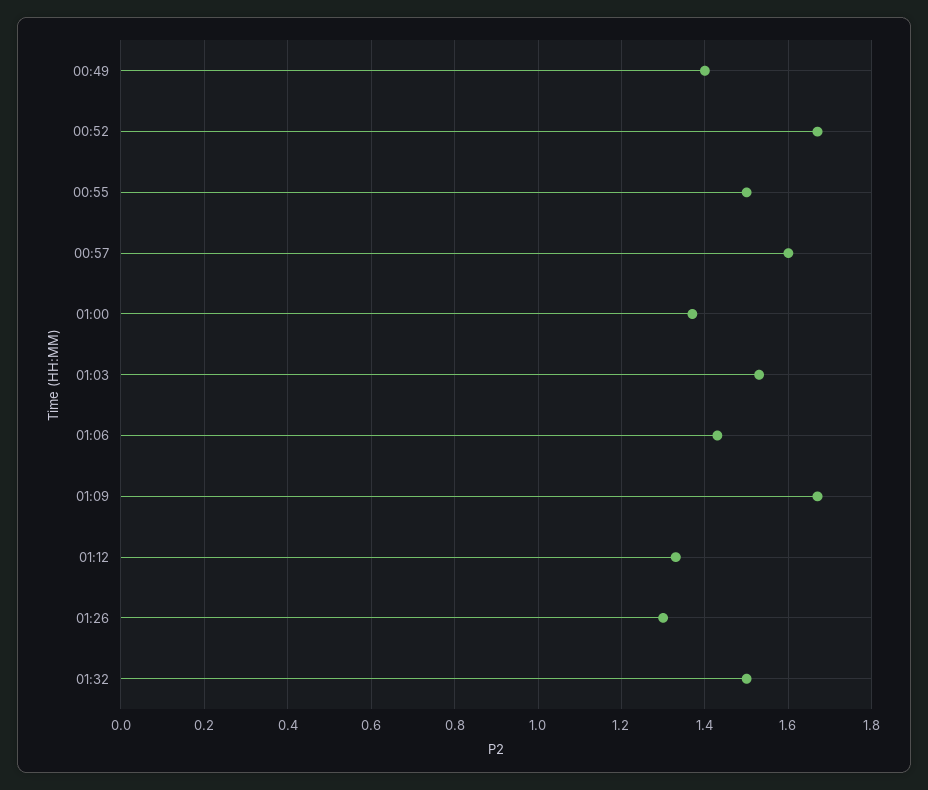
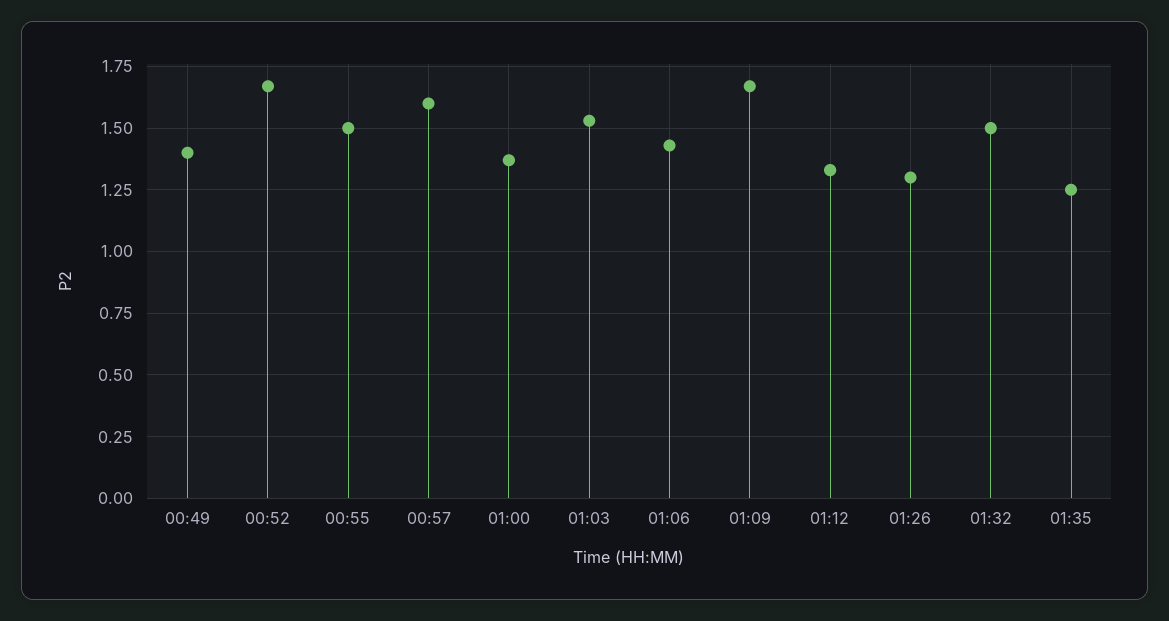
01:35: none -> 1.25

